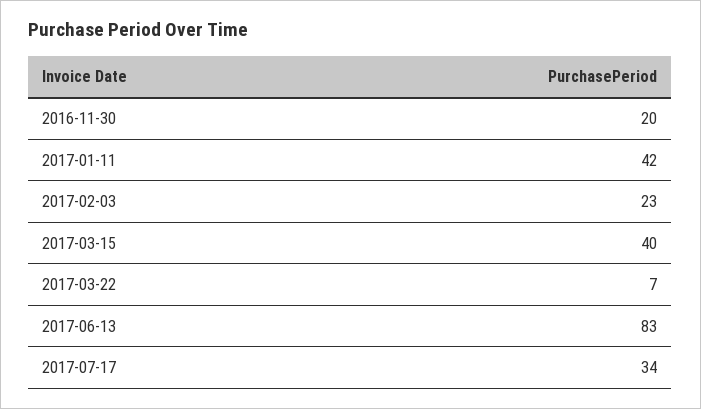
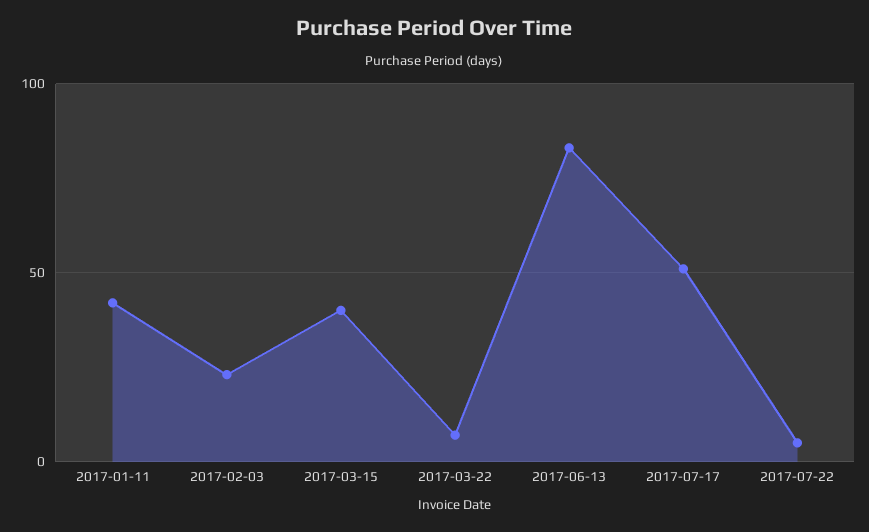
2016-11-30: 20 -> none
2017-07-17: 34 -> 50
2017-07-22: none -> 5

